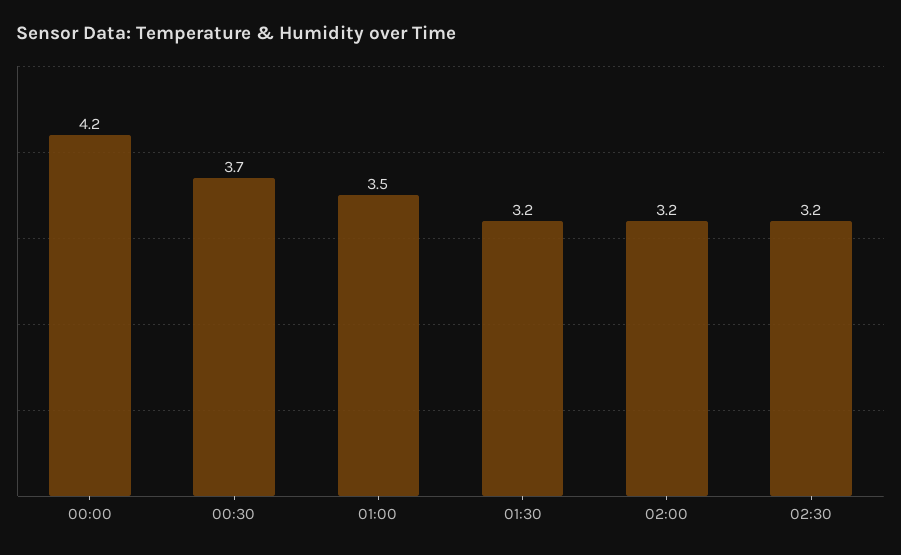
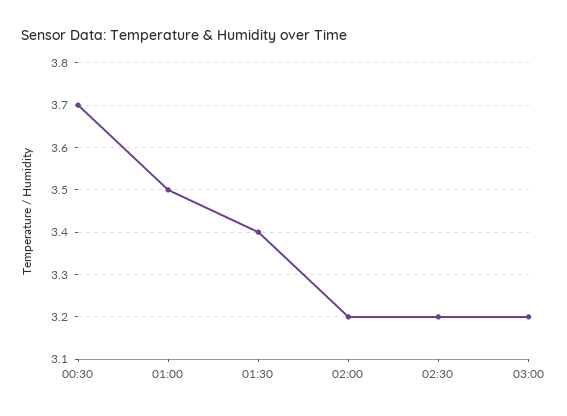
00:00: 4.2 -> none
01:30: 3.2 -> 3.4
03:00: none -> 3.2

